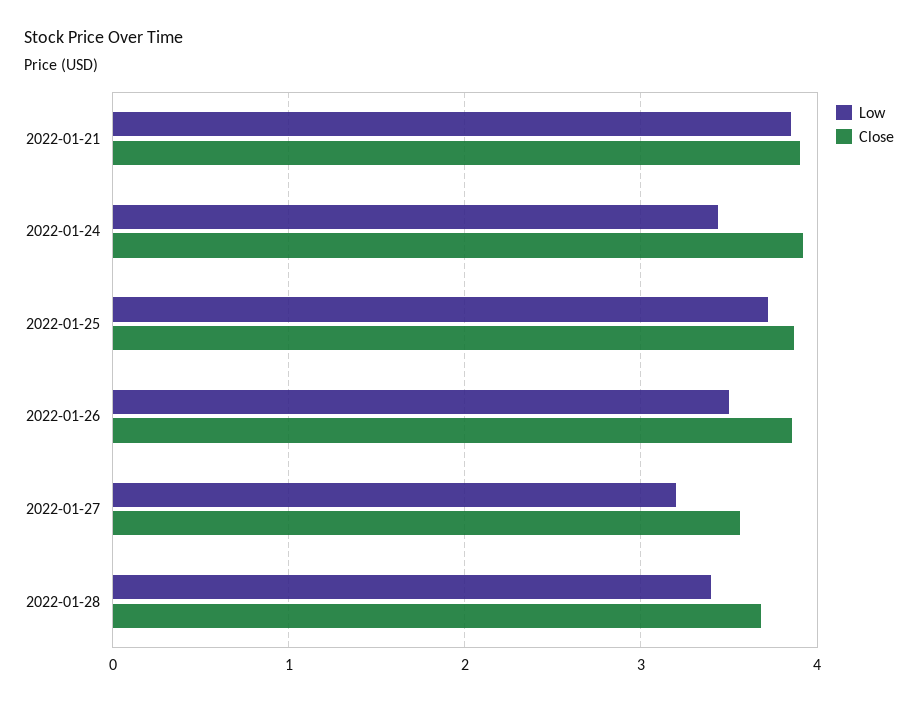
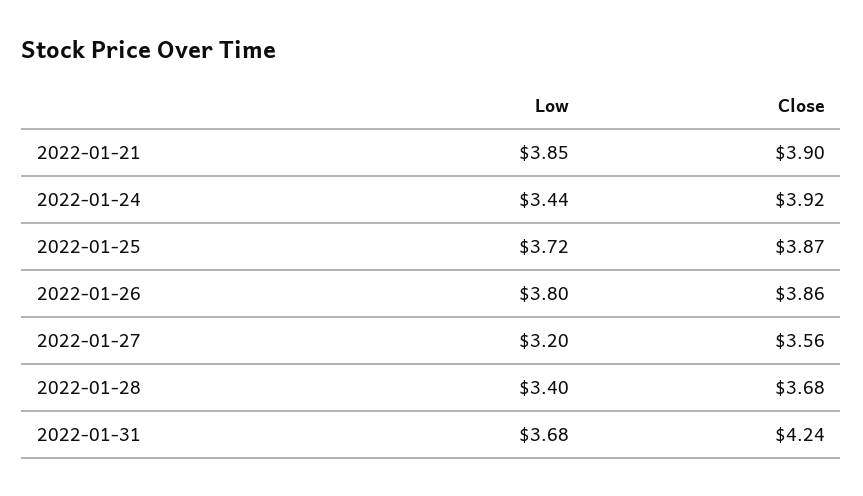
Low, 2022-01-26: 3.5 -> 3.8
Low, 2022-01-31: none -> 3.68
Close, 2022-01-31: none -> 4.24

